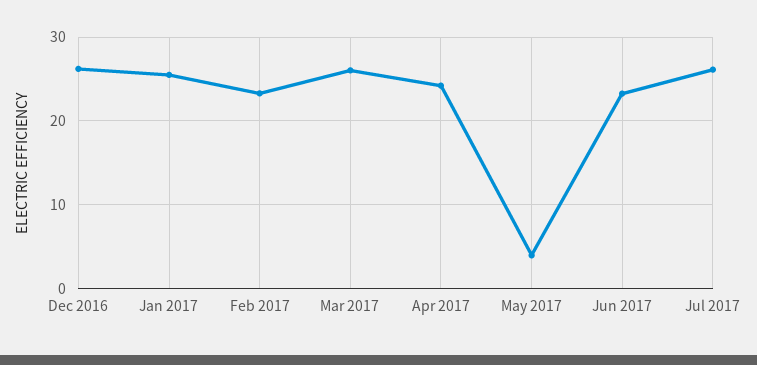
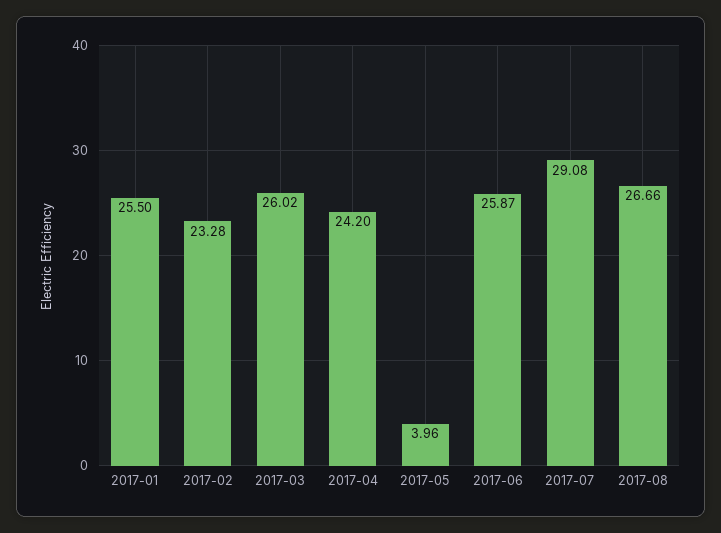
Dec 2016: 26 -> none
Jun 2017: 23 -> 25.87
Jul 2017: 26 -> 29.08
2017-08: none -> 26.66

